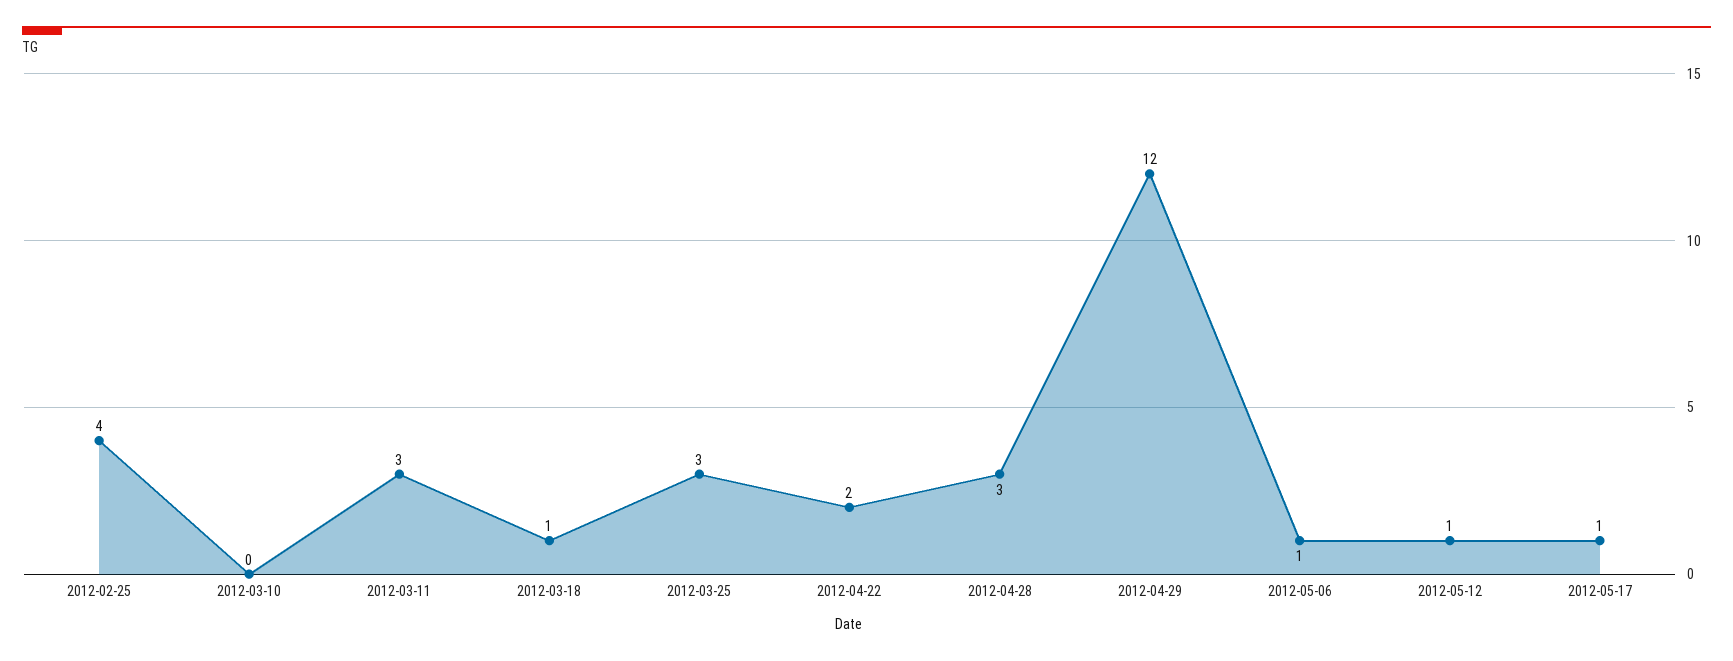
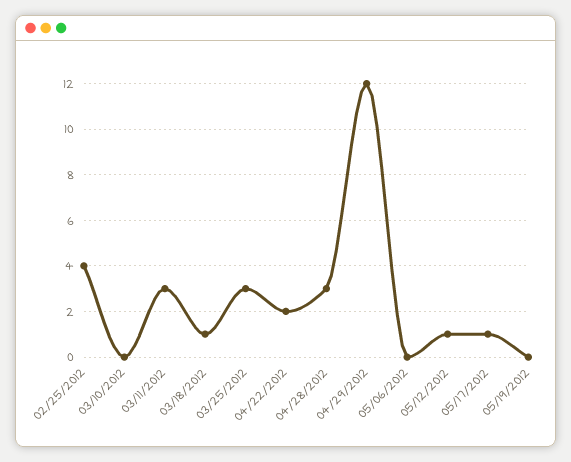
2012-05-06: 1 -> 0
05/19/2012: none -> 0

